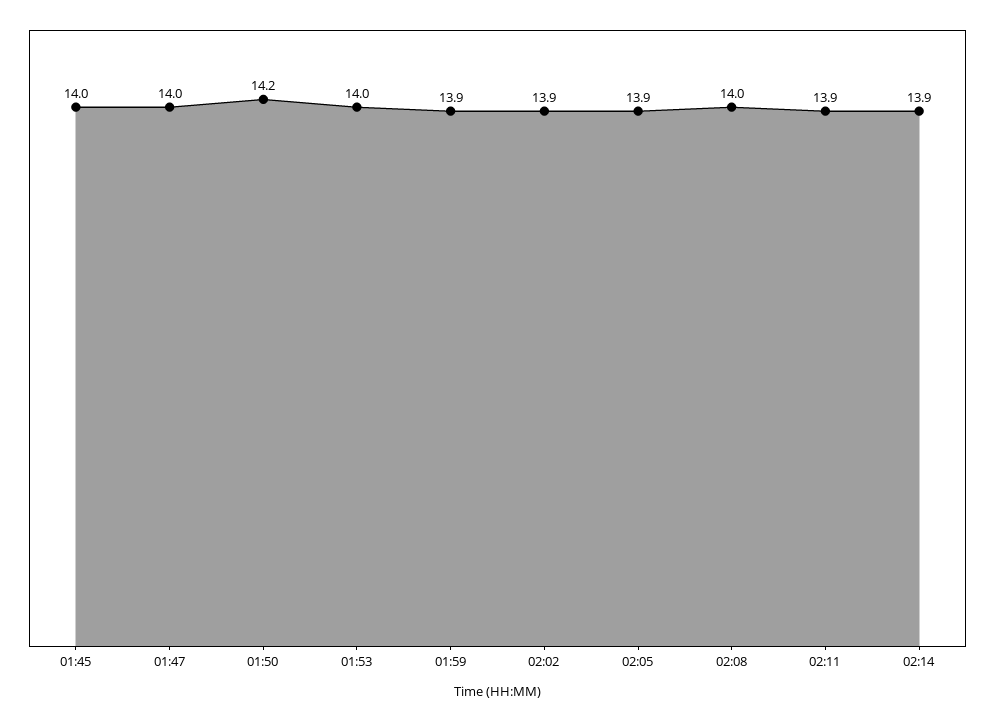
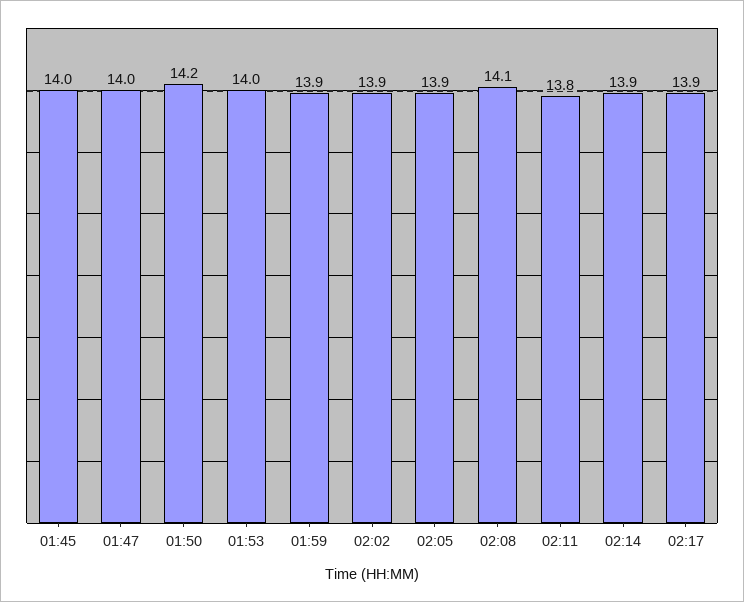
02:08: 14 -> 14.1
02:11: 13.9 -> 13.8
02:17: none -> 13.9

